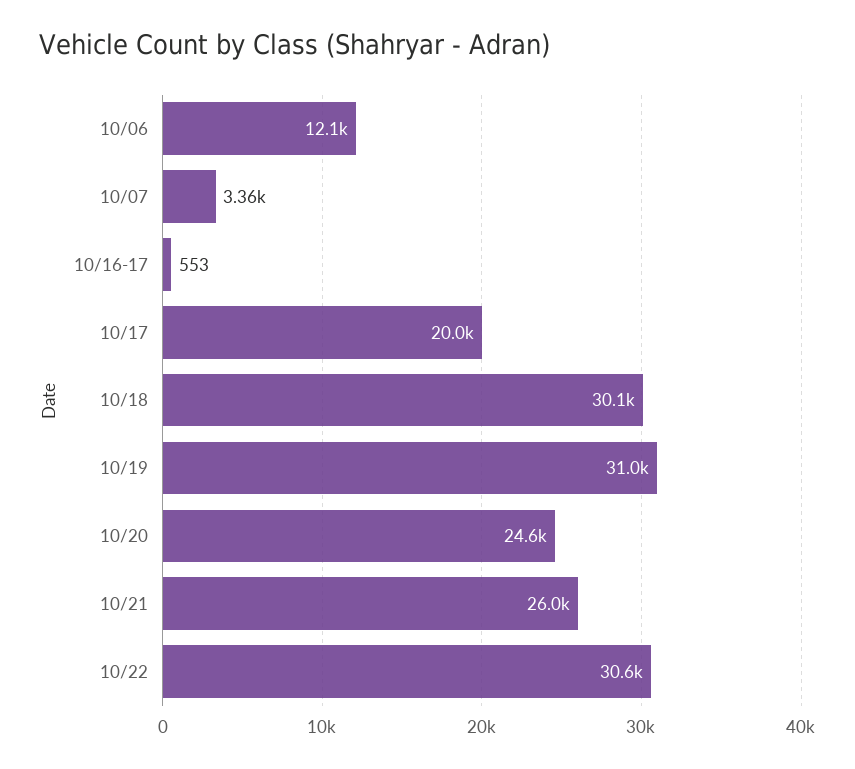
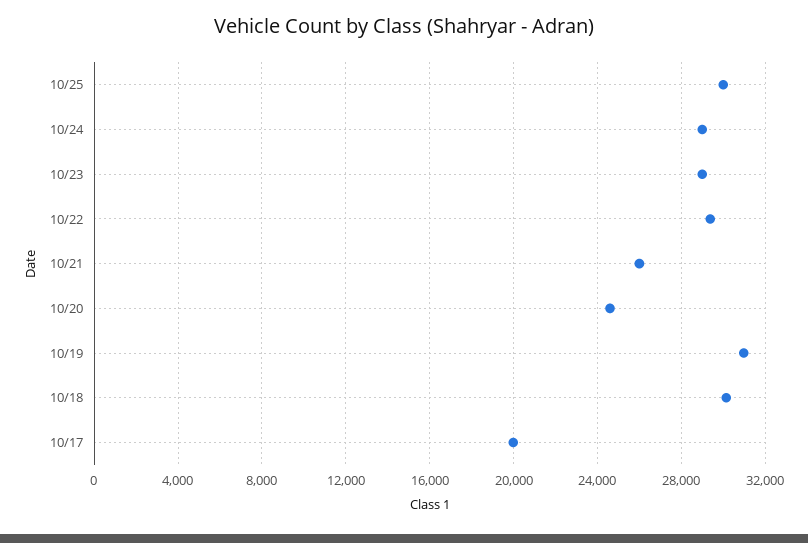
10/06: 12100 -> none
10/07: 3360 -> none
10/16-17: 553 -> none
10/22: 30600 -> 29500
10/25: none -> 30000
10/24: none -> 29000
10/23: none -> 29000

